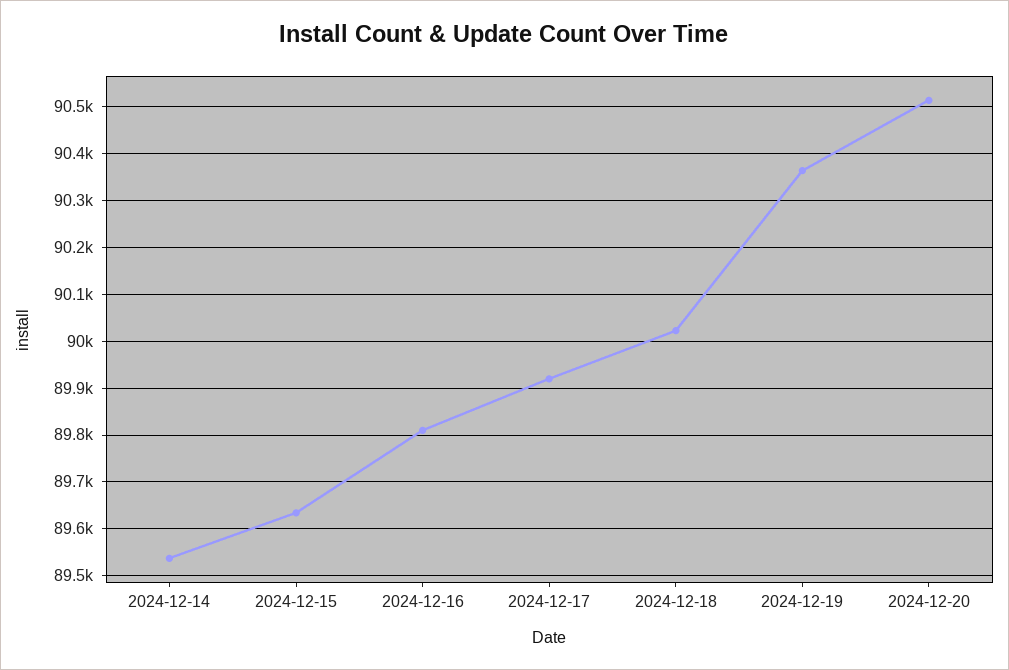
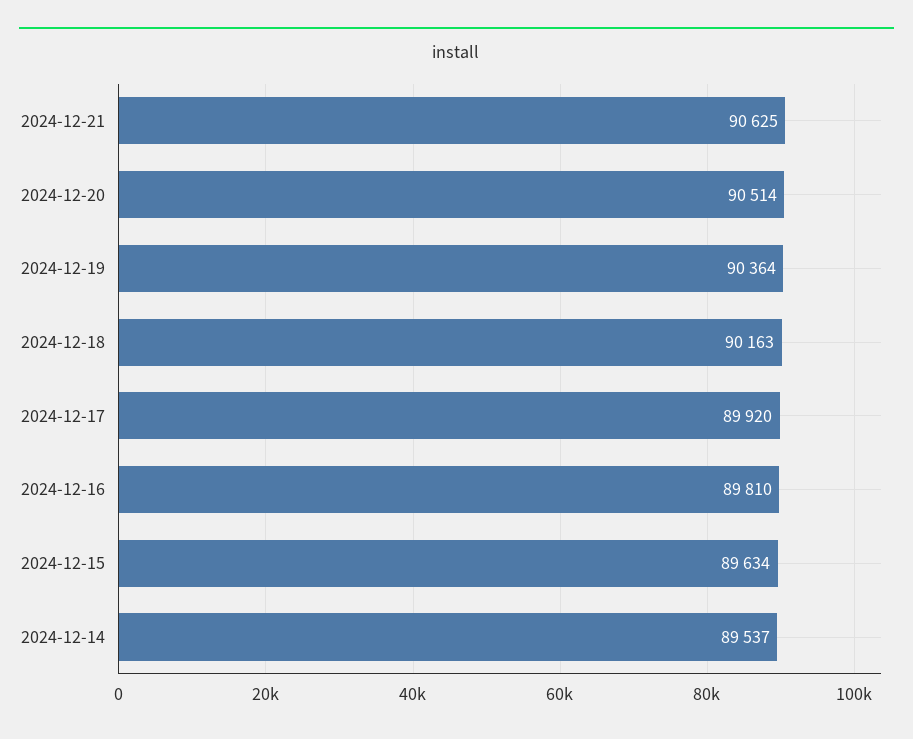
2024-12-18: 90020 -> 90163
2024-12-21: none -> 90625

